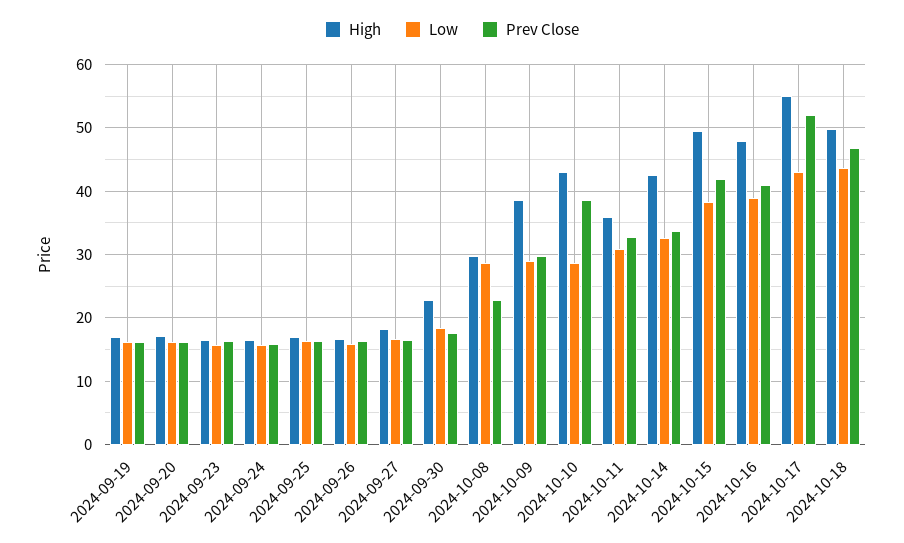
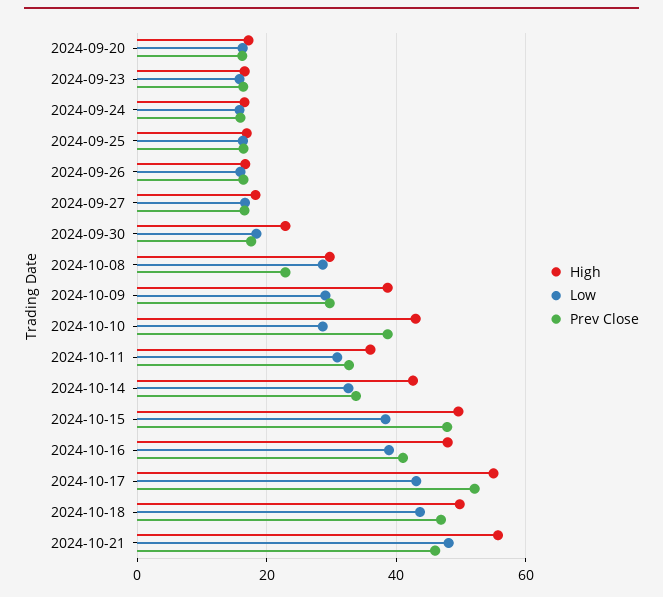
High, 2024-09-19: 17 -> none
Low, 2024-09-19: 16 -> none
Prev Close, 2024-09-19: 16 -> none
Prev Close, 2024-10-15: 42 -> 48
High, 2024-10-21: none -> 56
Low, 2024-10-21: none -> 48
Prev Close, 2024-10-21: none -> 46

